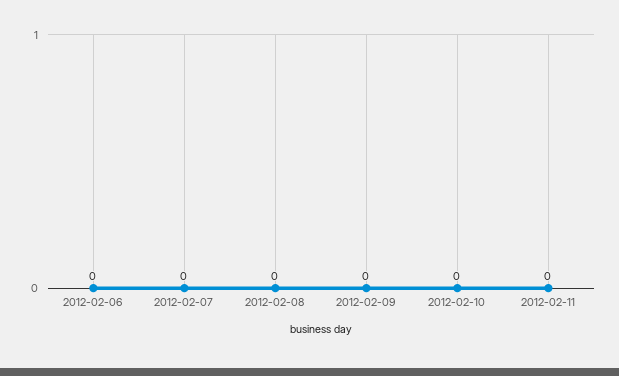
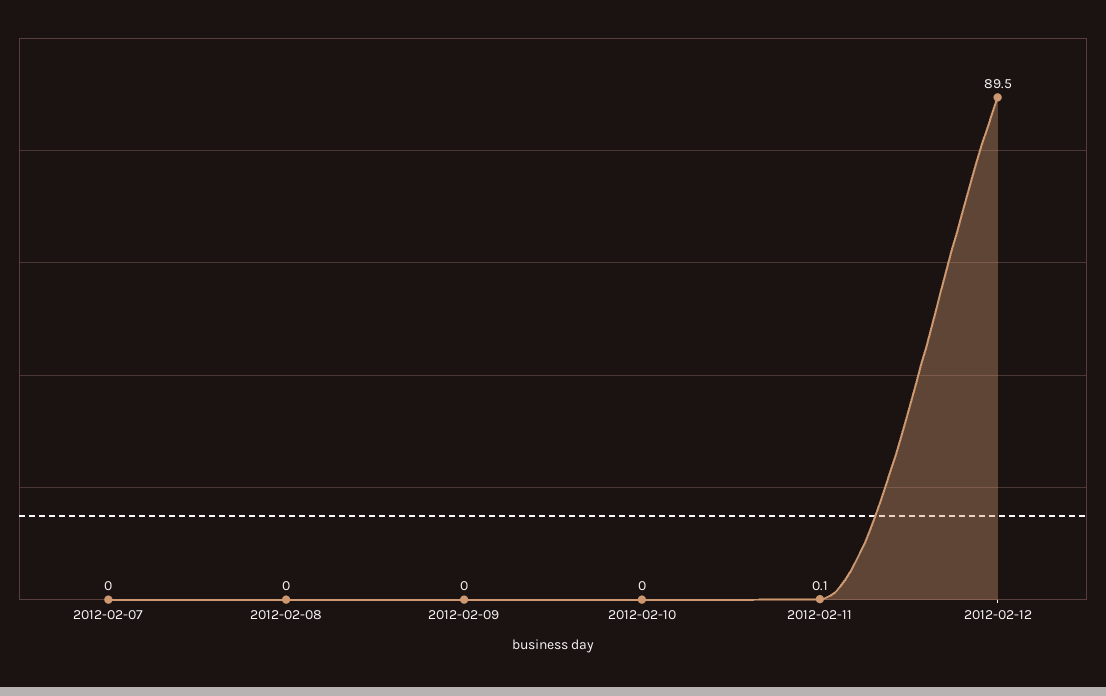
2012-02-06: 0 -> none
2012-02-11: 0 -> 0.1
2012-02-12: none -> 89.5

